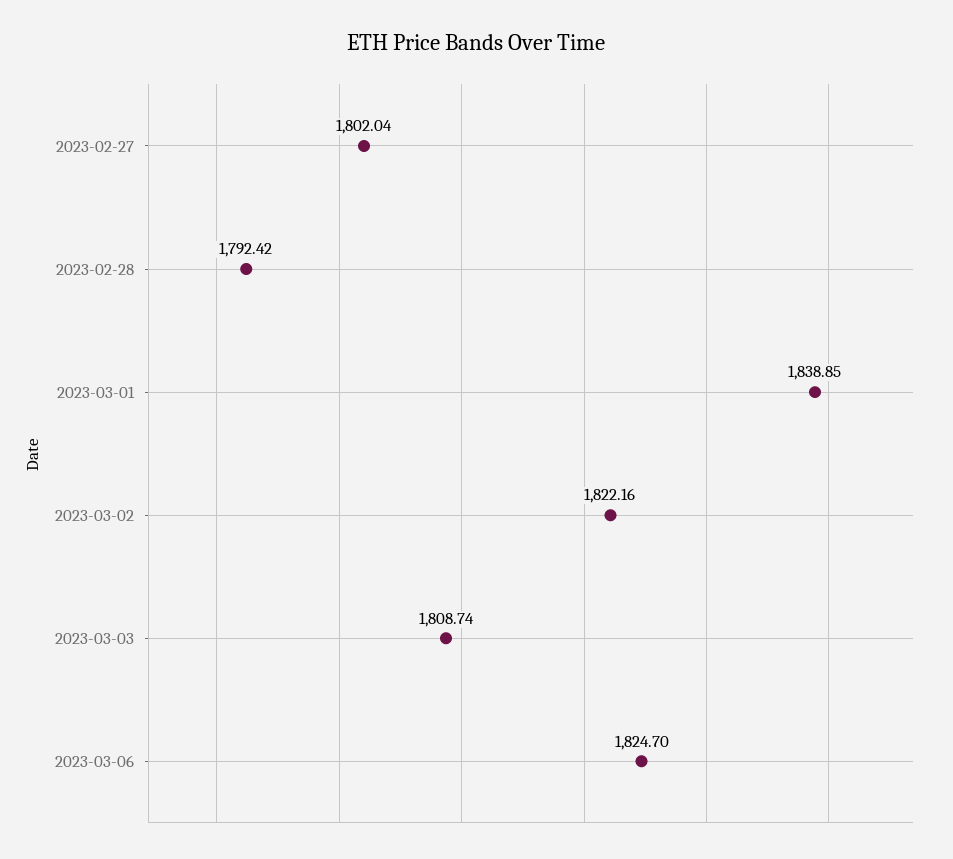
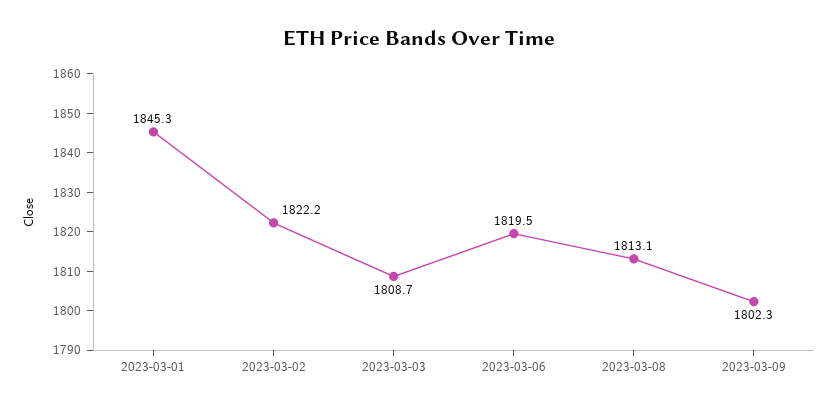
2023-02-27: 1802.04 -> none
2023-02-28: 1792.42 -> none
2023-03-01: 1838.85 -> 1845.3
2023-03-06: 1824.7 -> 1819.5
2023-03-08: none -> 1813.1
2023-03-09: none -> 1802.3

